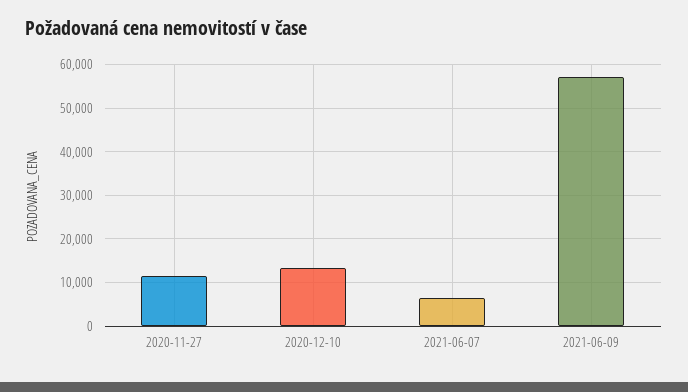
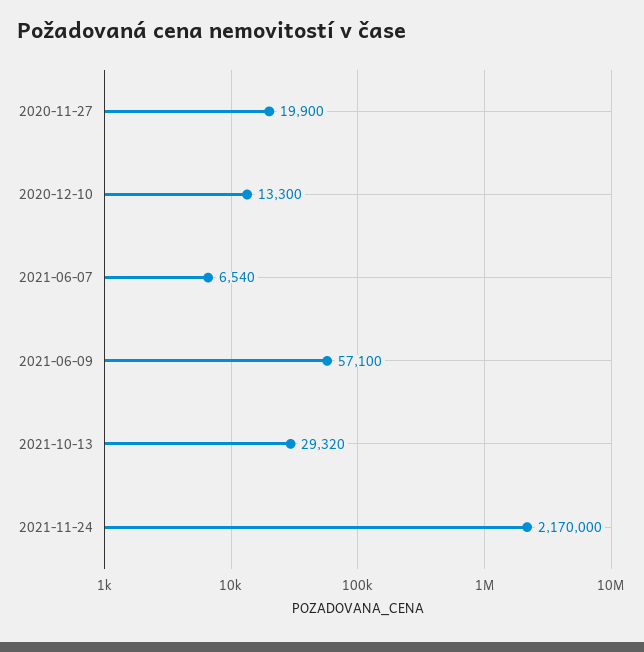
2020-11-27: 12000 -> 19900
2021-10-13: none -> 29320
2021-11-24: none -> 2170000

